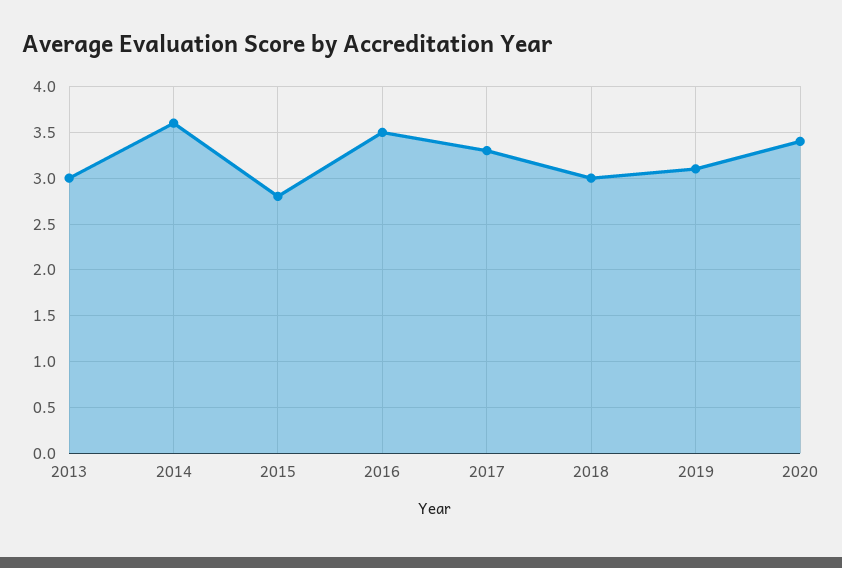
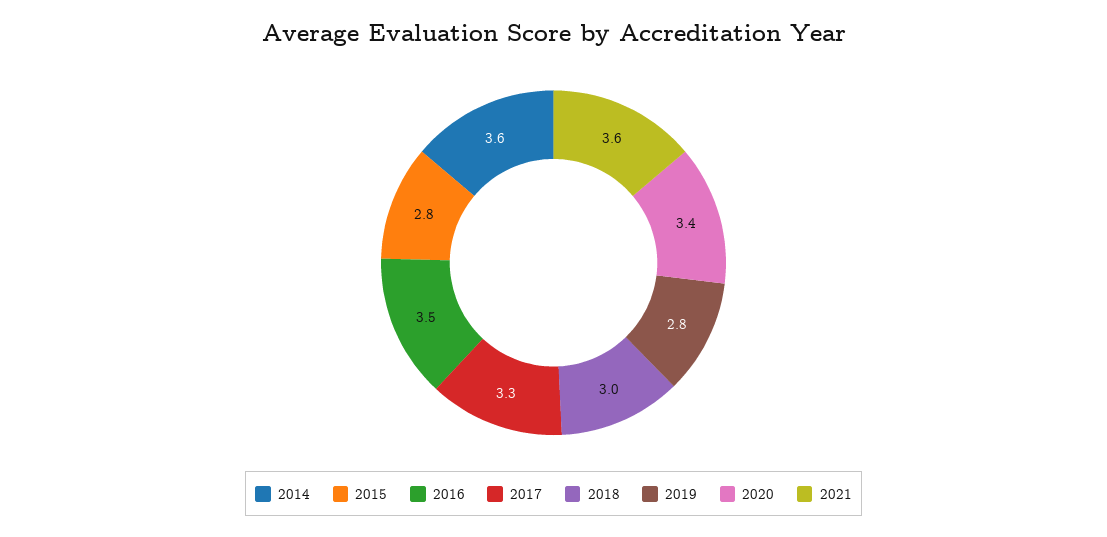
2013: 3 -> none
2019: 3.1 -> 2.8
2021: none -> 3.6

